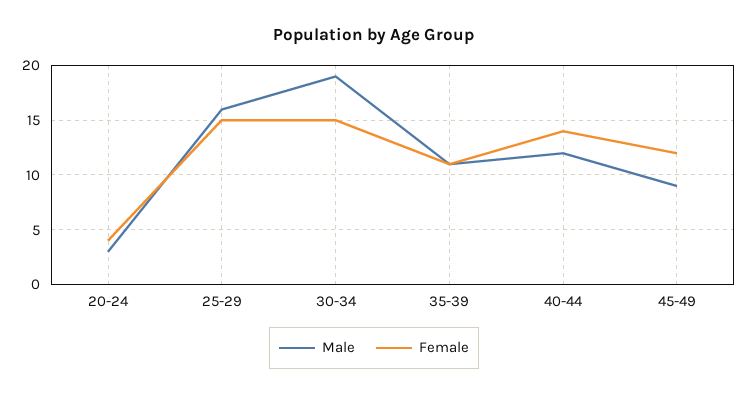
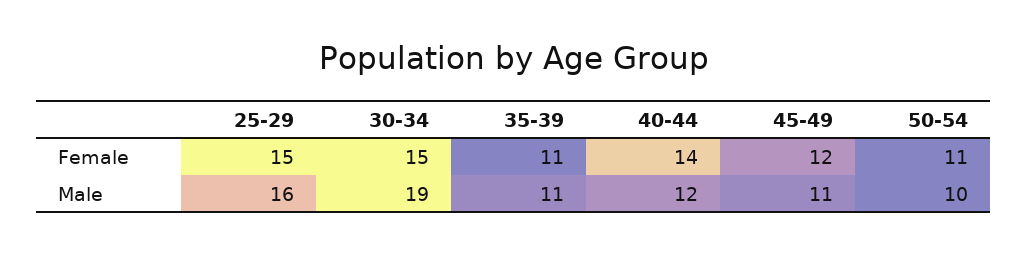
Male, 20-24: 3 -> none
Female, 20-24: 4 -> none
Male, 45-49: 9 -> 11
Female, 50-54: none -> 11
Male, 50-54: none -> 10

